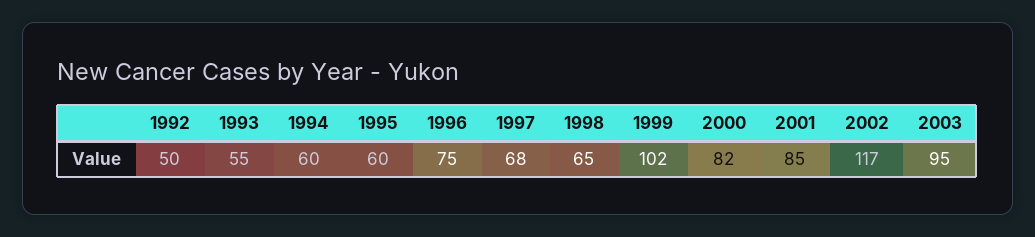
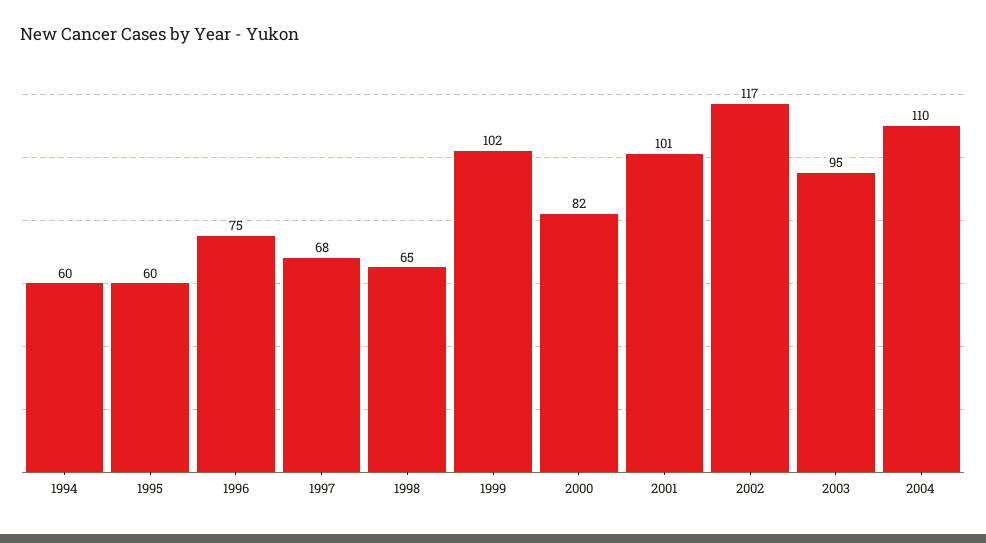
1992: 50 -> none
1993: 55 -> none
2001: 85 -> 101
2004: none -> 110

